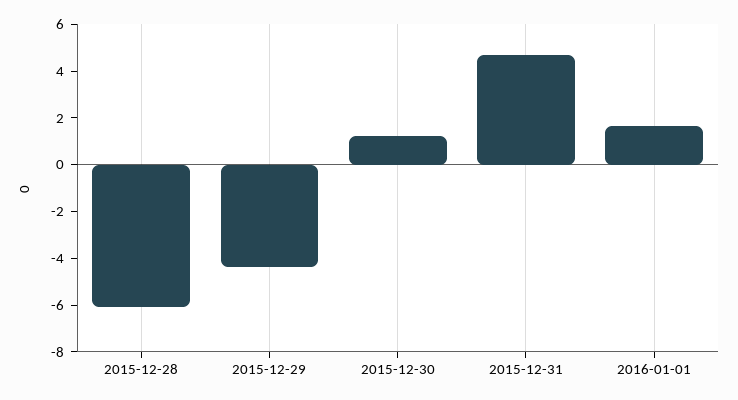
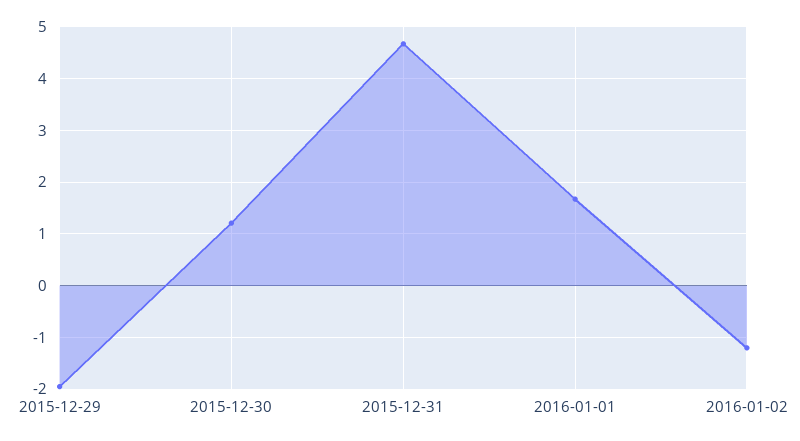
2015-12-28: -6 -> none
2015-12-29: -4.5 -> -2
2016-01-02: none -> -1.2

